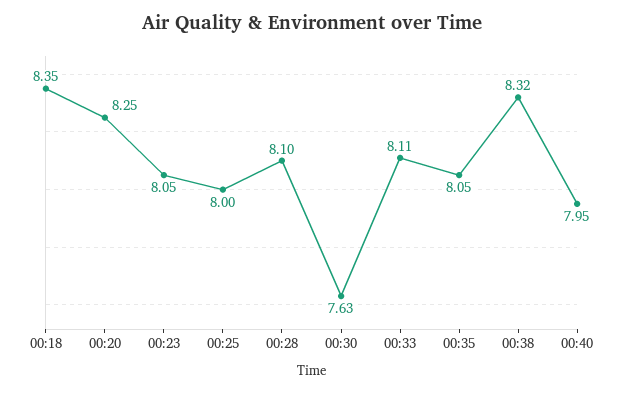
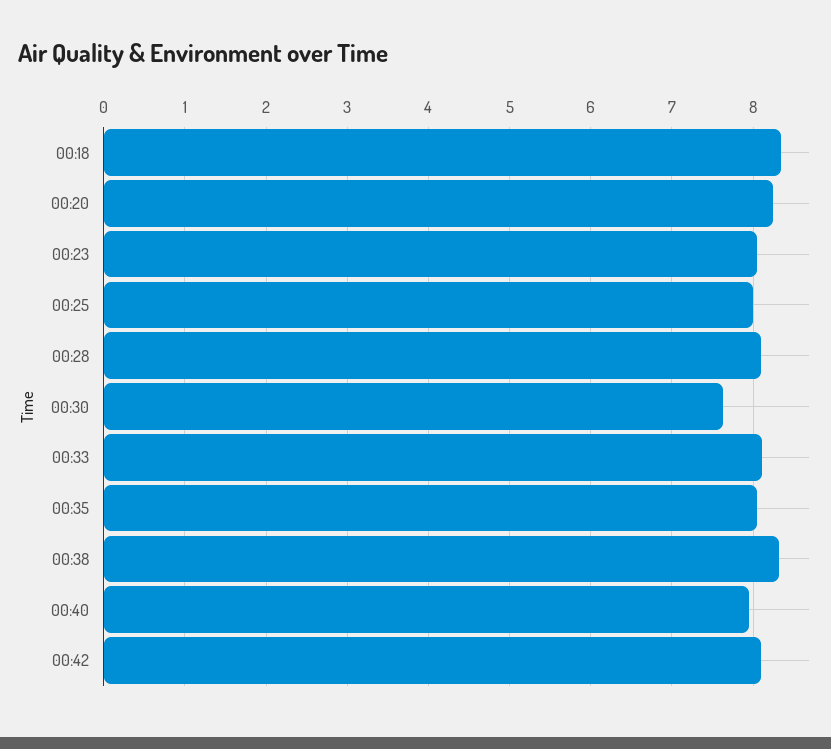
00:42: none -> 8.1

